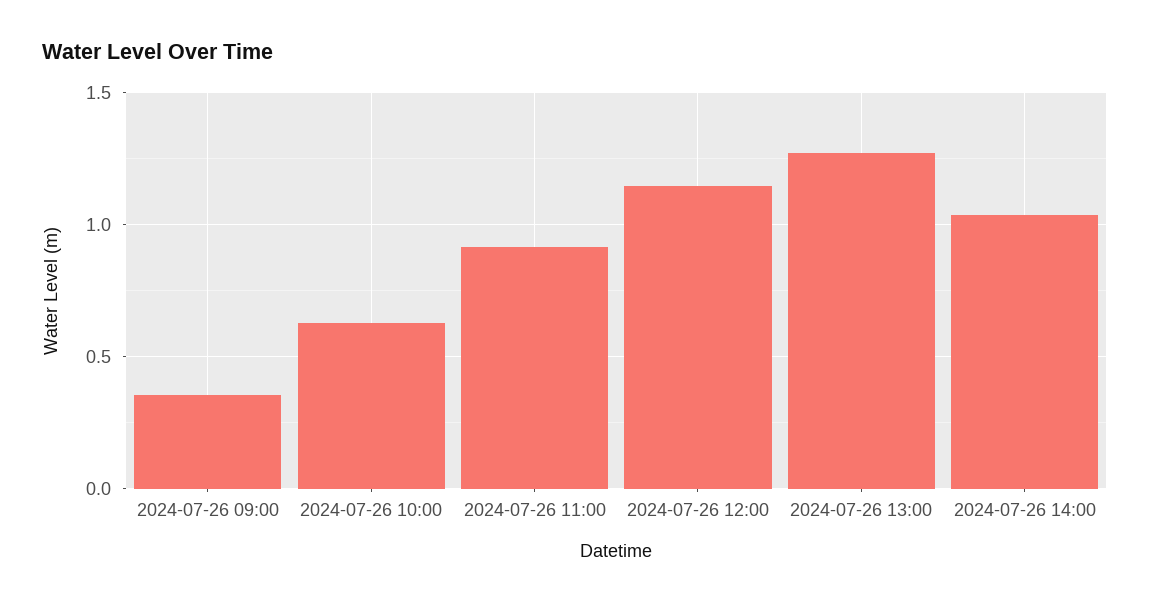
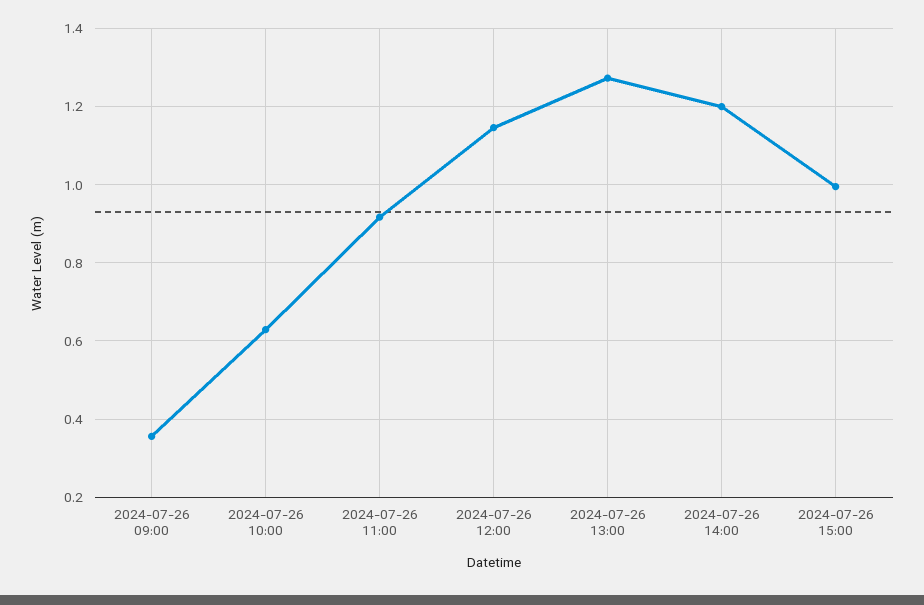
2024-07-26 14:00: 1.05 -> 1.2
2024-07-26 15:00: none -> 1

